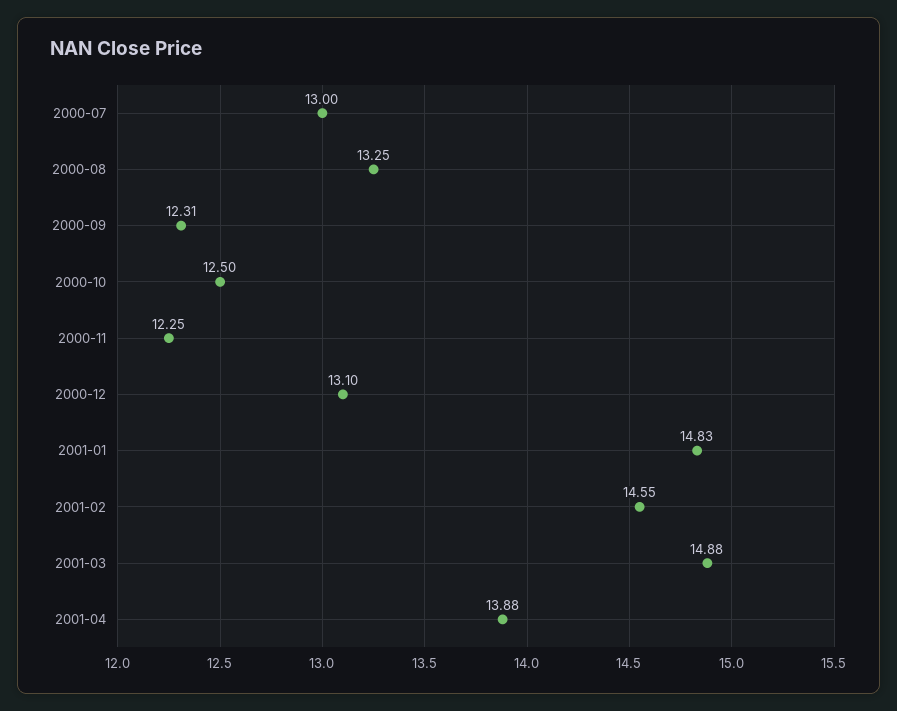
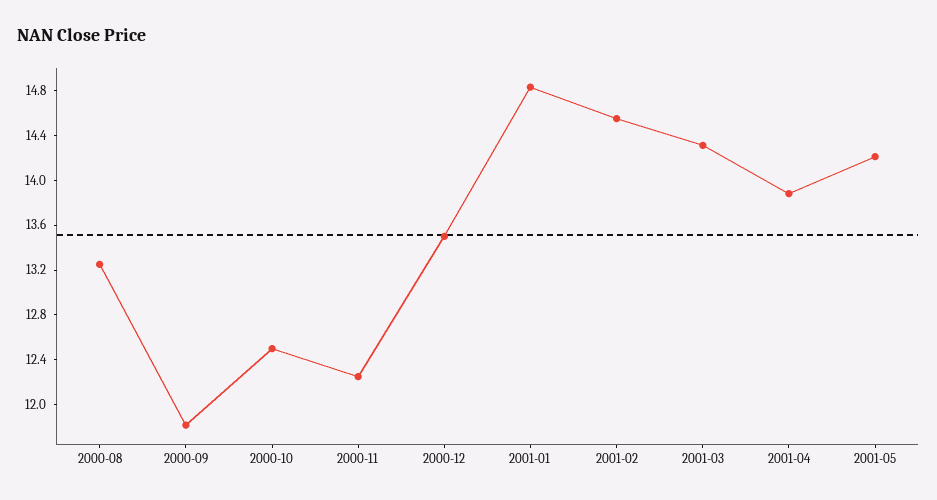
2000-07: 13 -> none
2000-09: 12.31 -> 11.8
2000-12: 13.1 -> 13.5
2001-03: 14.88 -> 14.3
2001-05: none -> 14.2

